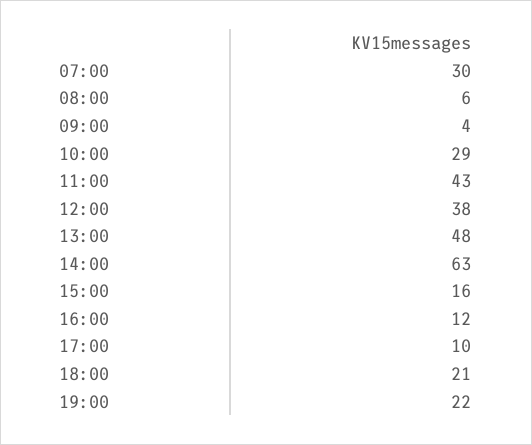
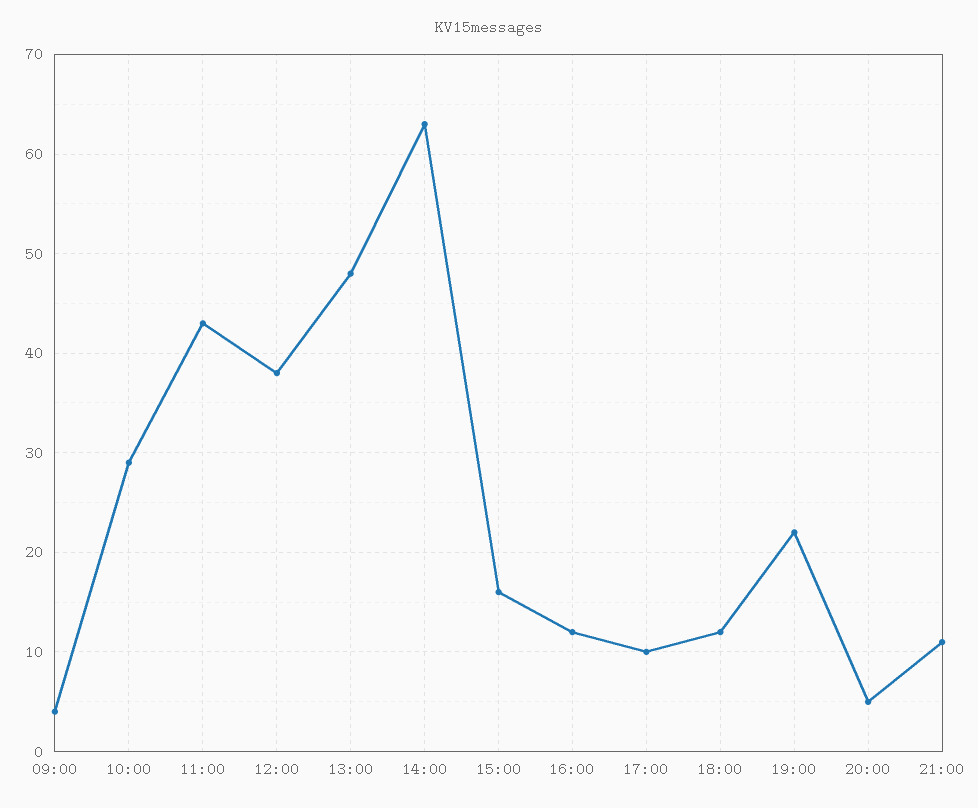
07:00: 30 -> none
08:00: 6 -> none
18:00: 21 -> 12
20:00: none -> 5
21:00: none -> 11

